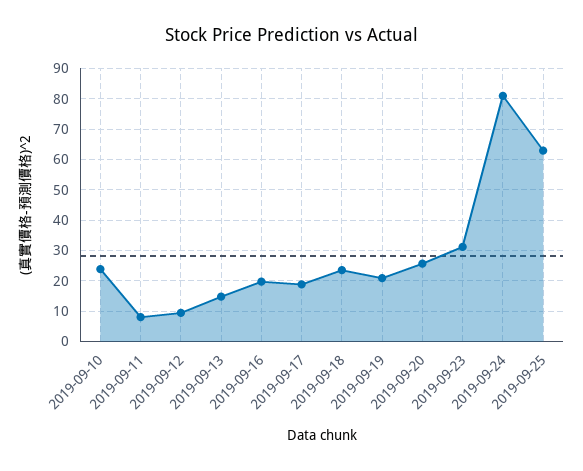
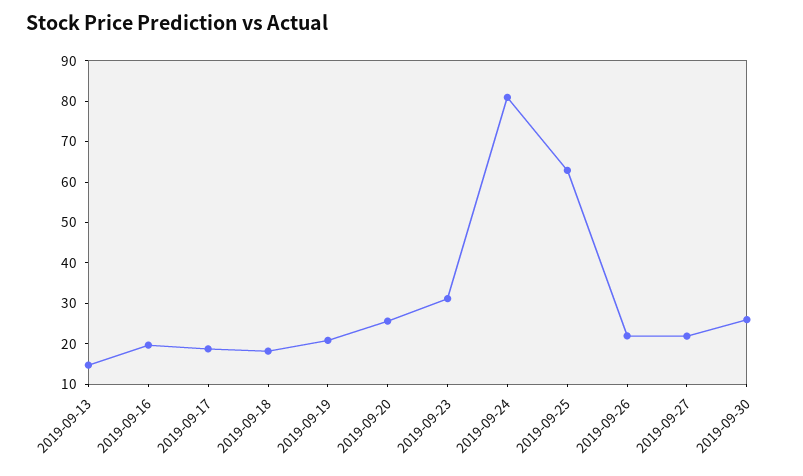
2019-09-10: 24 -> none
2019-09-11: 8 -> none
2019-09-12: 10 -> none
2019-09-18: 24 -> 18
2019-09-26: none -> 22
2019-09-27: none -> 22
2019-09-30: none -> 26

